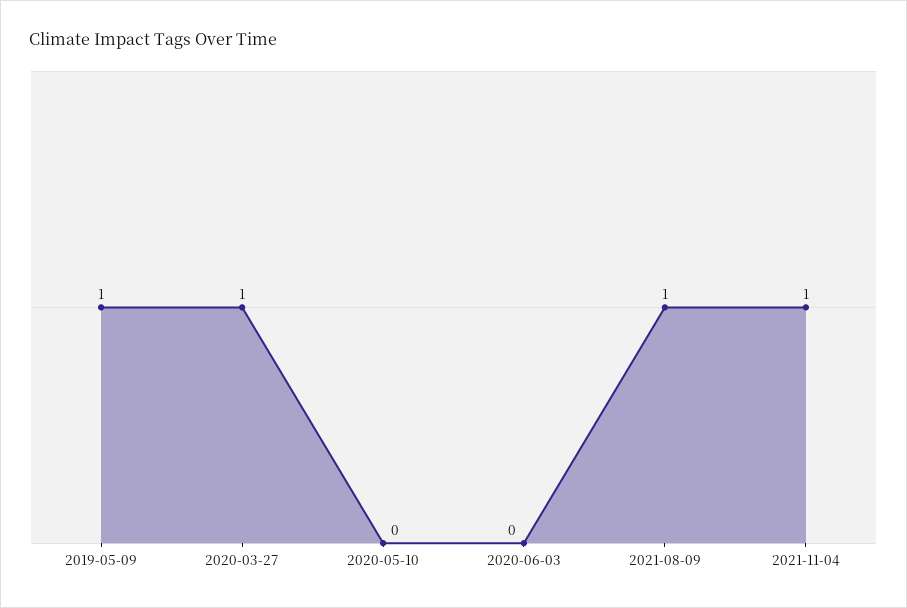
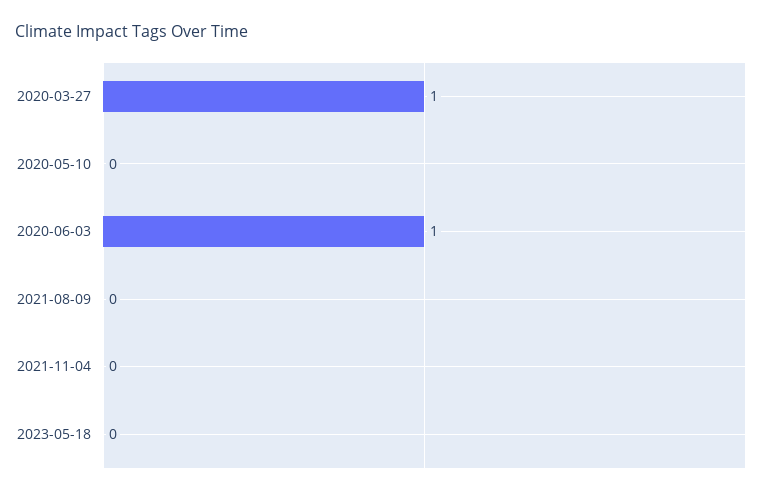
2019-05-09: 1 -> none
2020-06-03: 0 -> 1
2021-08-09: 1 -> 0
2021-11-04: 1 -> 0
2023-05-18: none -> 0

